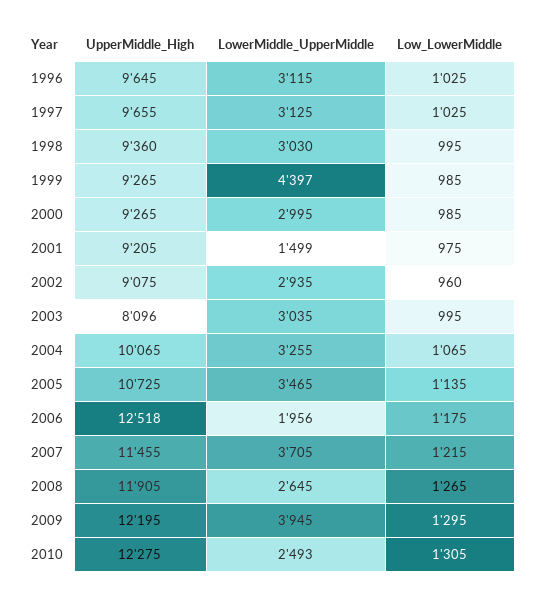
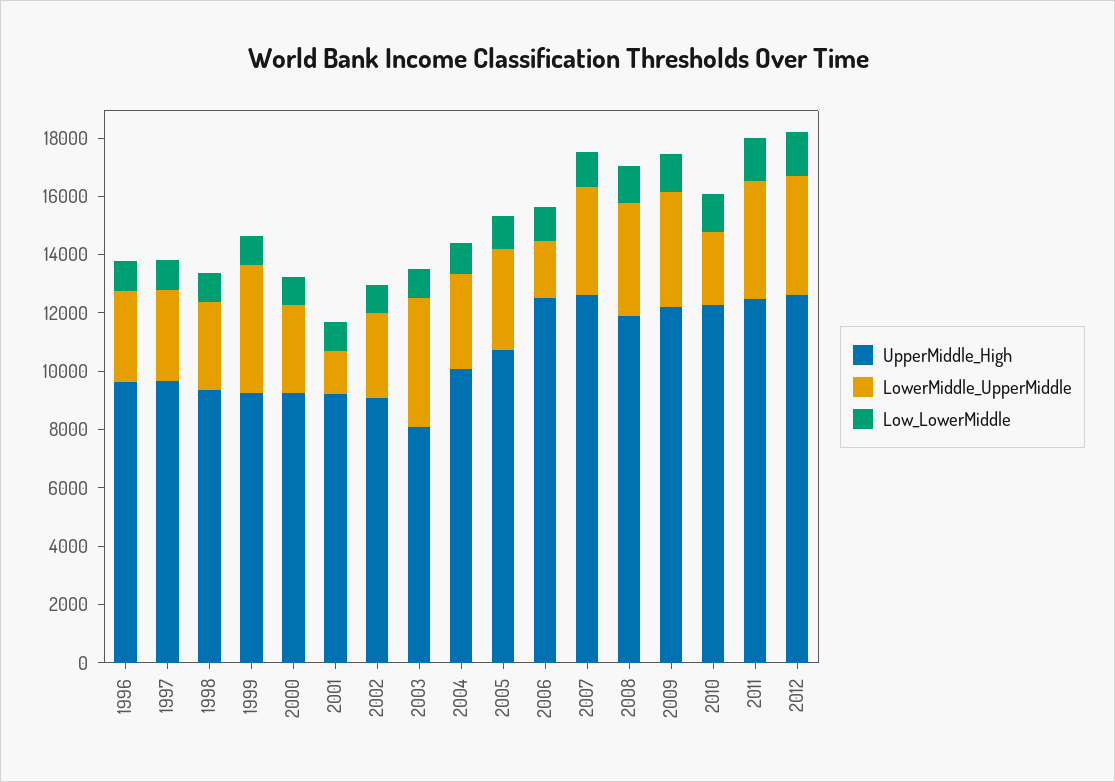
LowerMiddle_UpperMiddle, 2003: 3035 -> 4500
UpperMiddle_High, 2007: 11455 -> 12500
LowerMiddle_UpperMiddle, 2008: 2645 -> 4000
UpperMiddle_High, 2011: none -> 12500
LowerMiddle_UpperMiddle, 2011: none -> 4000
Low_LowerMiddle, 2011: none -> 1500
UpperMiddle_High, 2012: none -> 12500
LowerMiddle_UpperMiddle, 2012: none -> 4000
Low_LowerMiddle, 2012: none -> 1500

